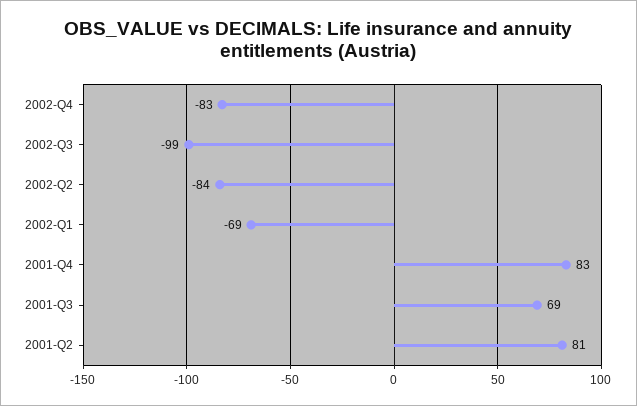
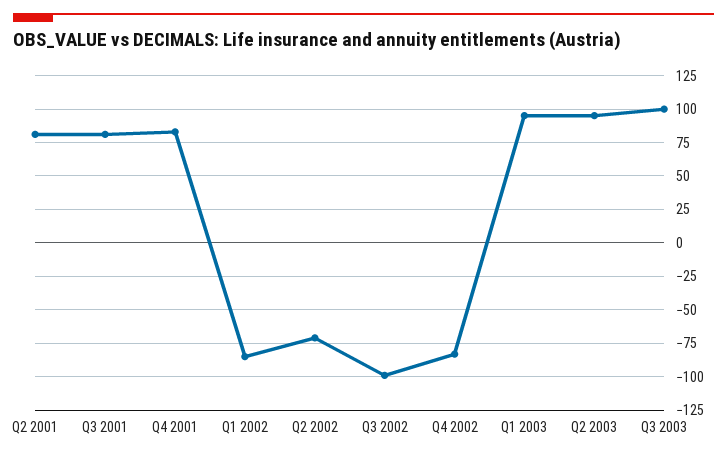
2002-Q2: -84 -> -70
2002-Q1: -69 -> -85
2001-Q3: 69 -> 80
Q1 2003: none -> 95
Q2 2003: none -> 95
Q3 2003: none -> 100

